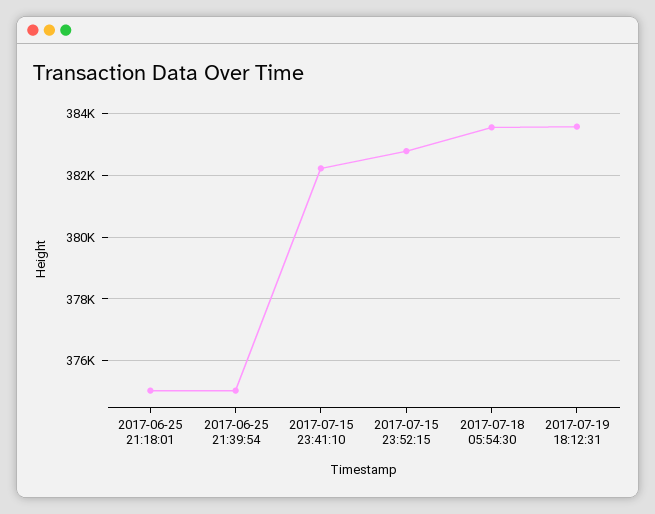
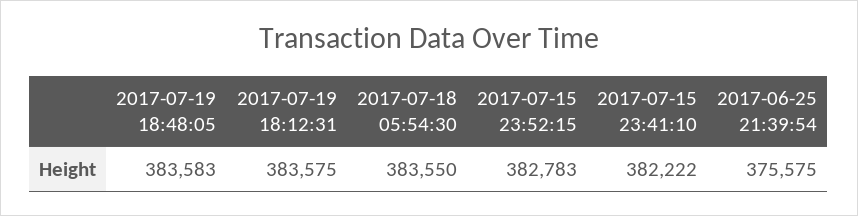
2017-06-25 21:18:01: 375000 -> none
2017-06-25 21:39:54: 375000 -> 375575
2017-07-19 18:48:05: none -> 383583

